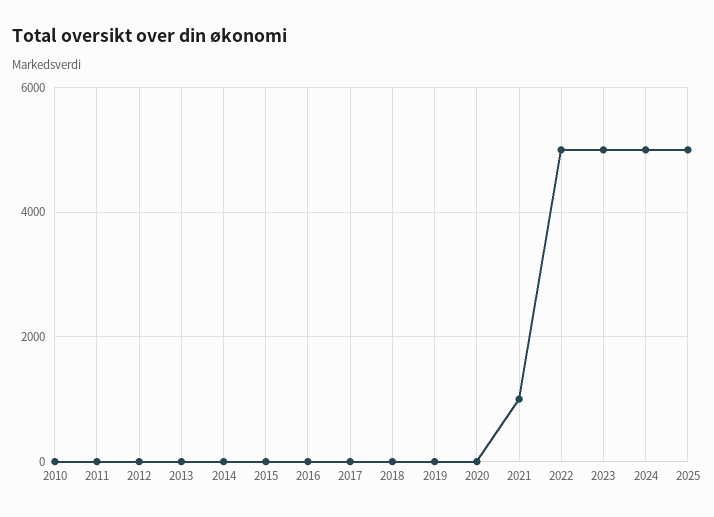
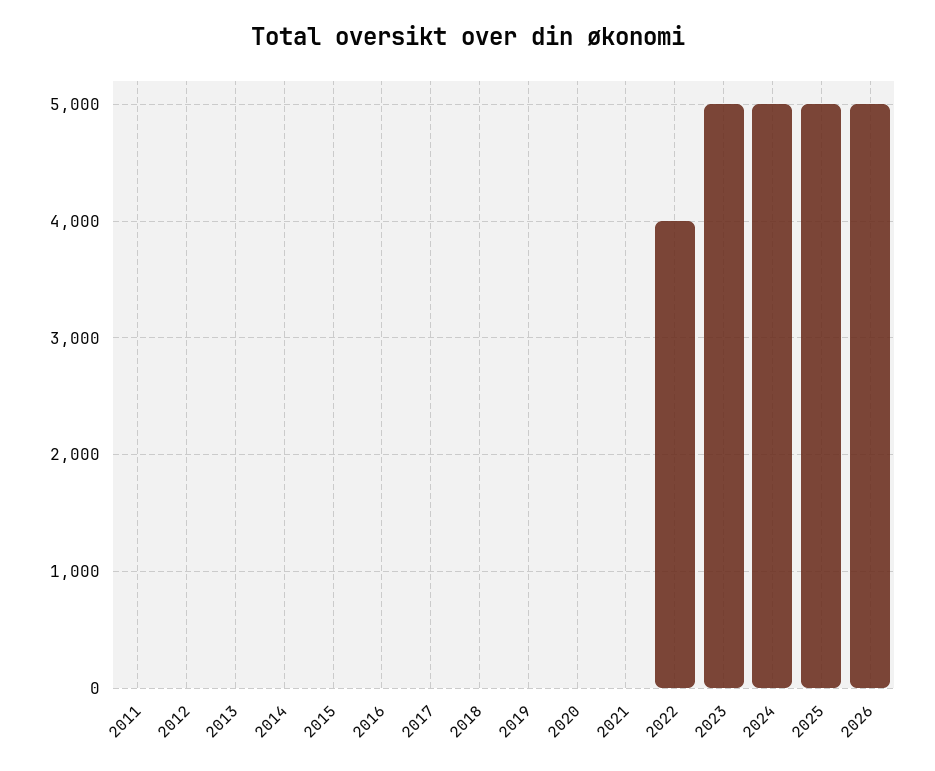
2010: 0 -> none
2021: 1000 -> 0
2022: 5000 -> 4000
2026: none -> 5000

